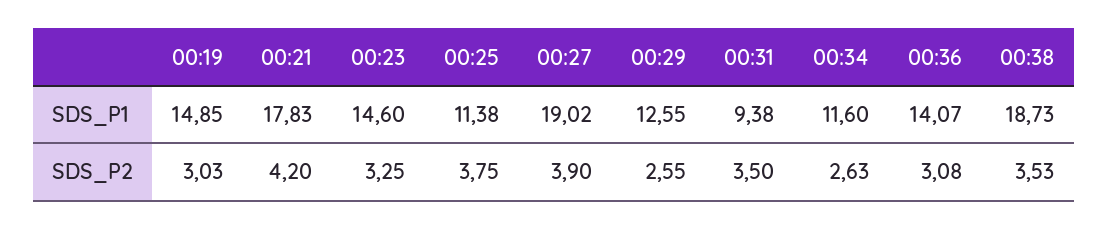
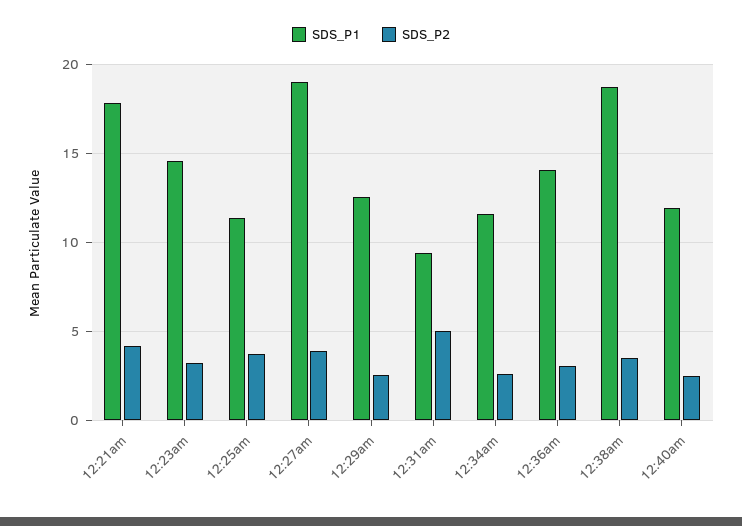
SDS_P1, 00:19: 14.85 -> none
SDS_P2, 00:19: 3.03 -> none
SDS_P2, 00:31: 3.5 -> 5
SDS_P1, 12:40am: none -> 12
SDS_P2, 12:40am: none -> 2.5

